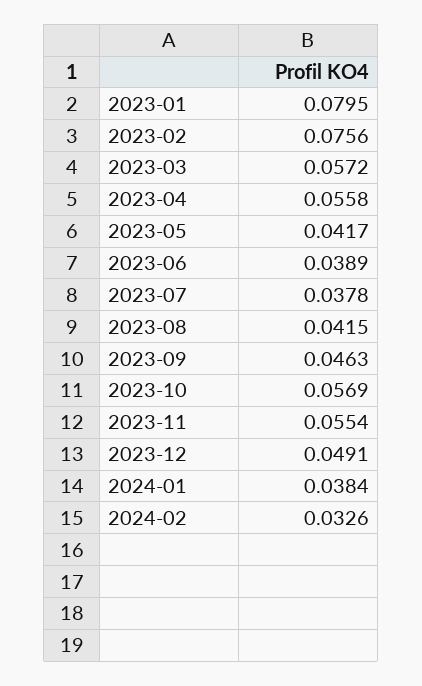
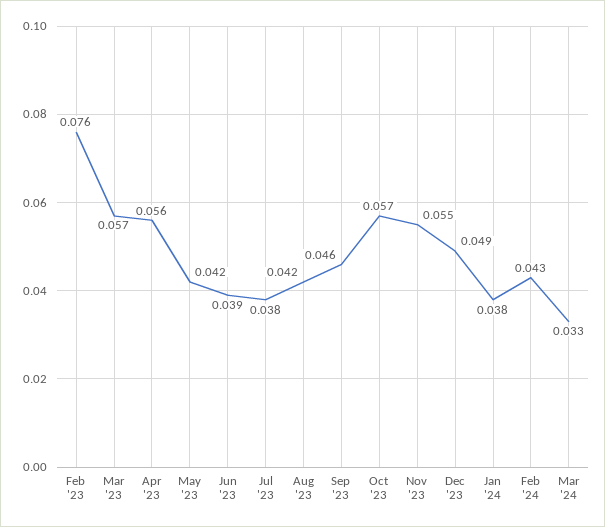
2023-01: 0.0795 -> none
2024-02: 0.0326 -> 0.043
Mar '24: none -> 0.033

